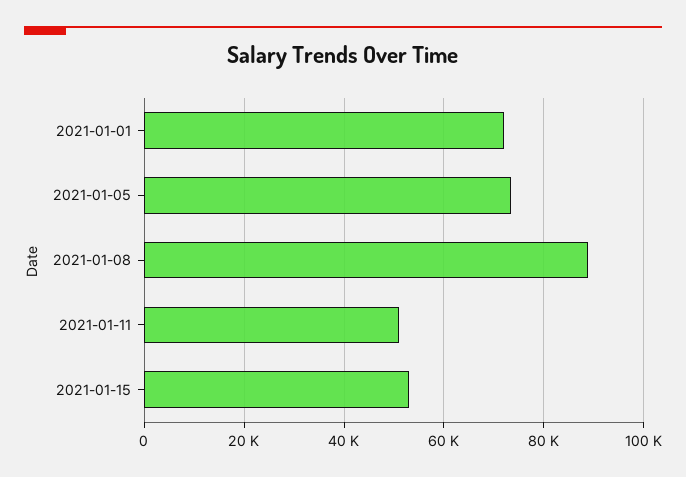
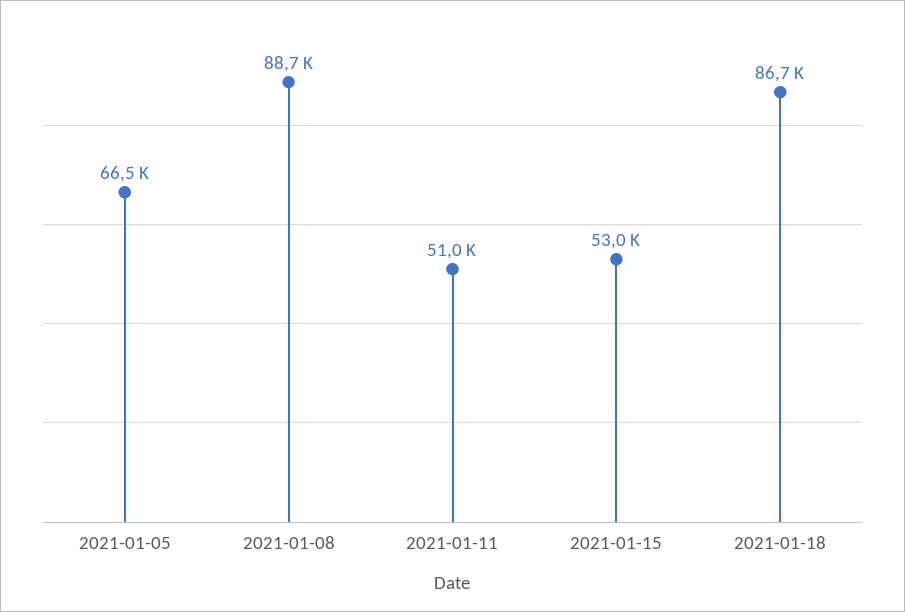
2021-01-01: 72000 -> none
2021-01-05: 74000 -> 66500
2021-01-18: none -> 86700

